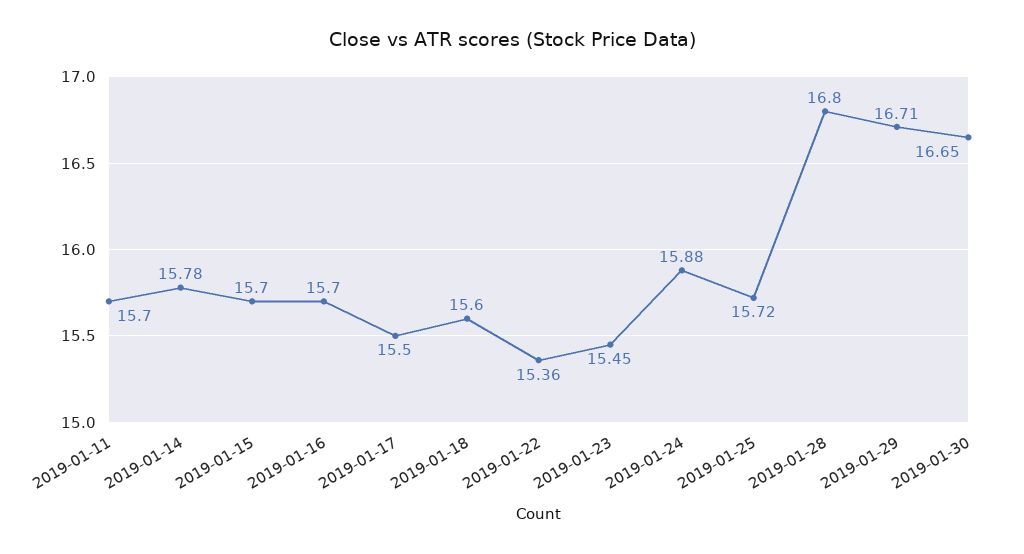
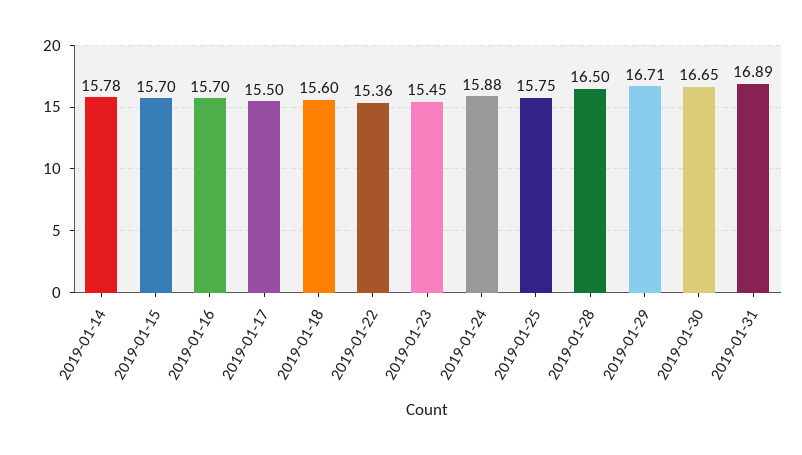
2019-01-11: 15.7 -> none
2019-01-25: 15.72 -> 15.75
2019-01-28: 16.8 -> 16.5
2019-01-31: none -> 16.89

